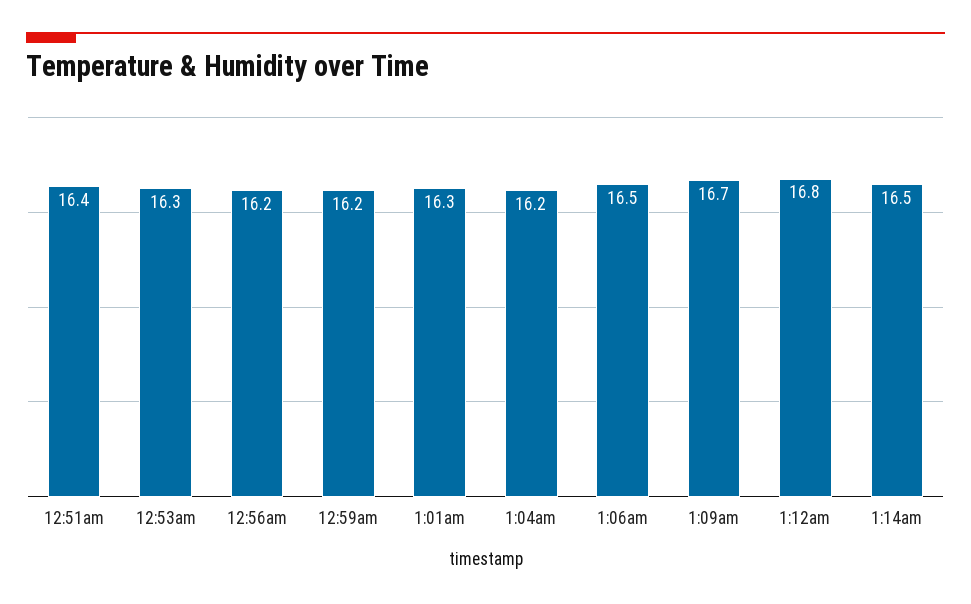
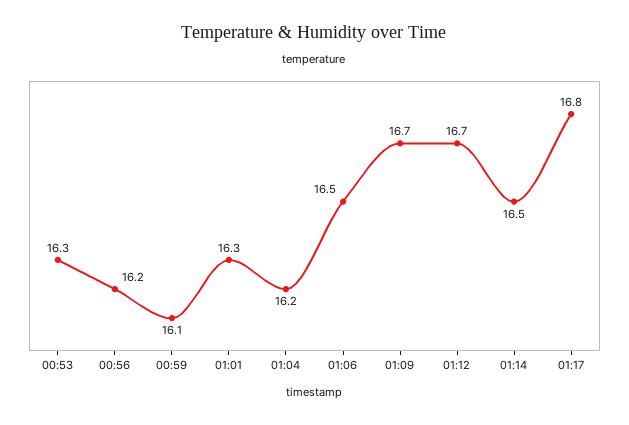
12:51am: 16.4 -> none
12:59am: 16.2 -> 16.1
1:12am: 16.8 -> 16.7
01:17: none -> 16.8

